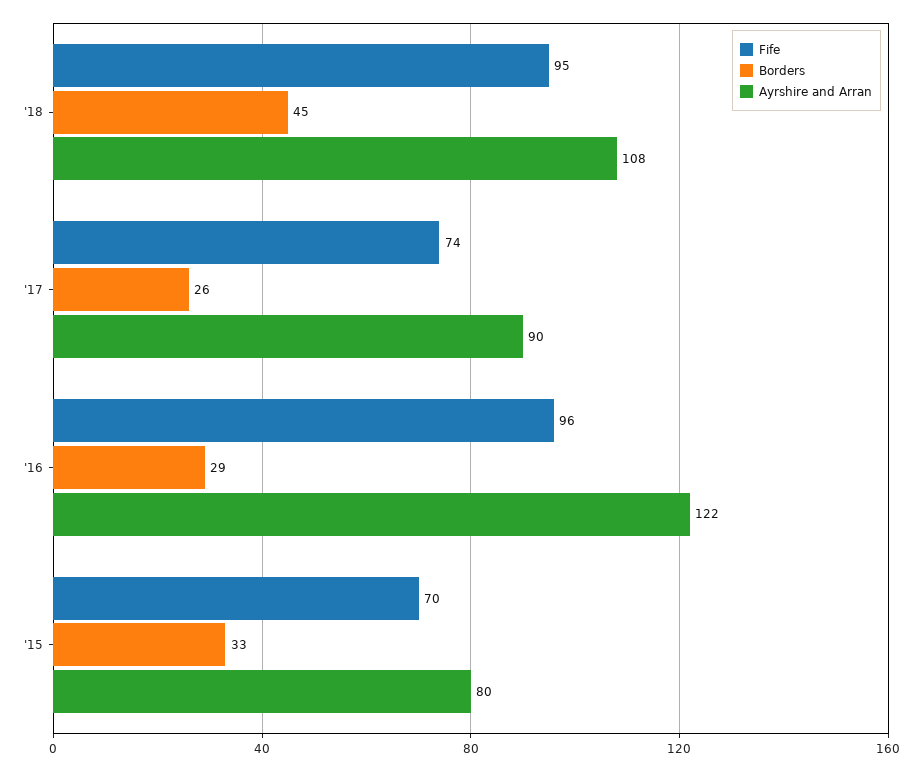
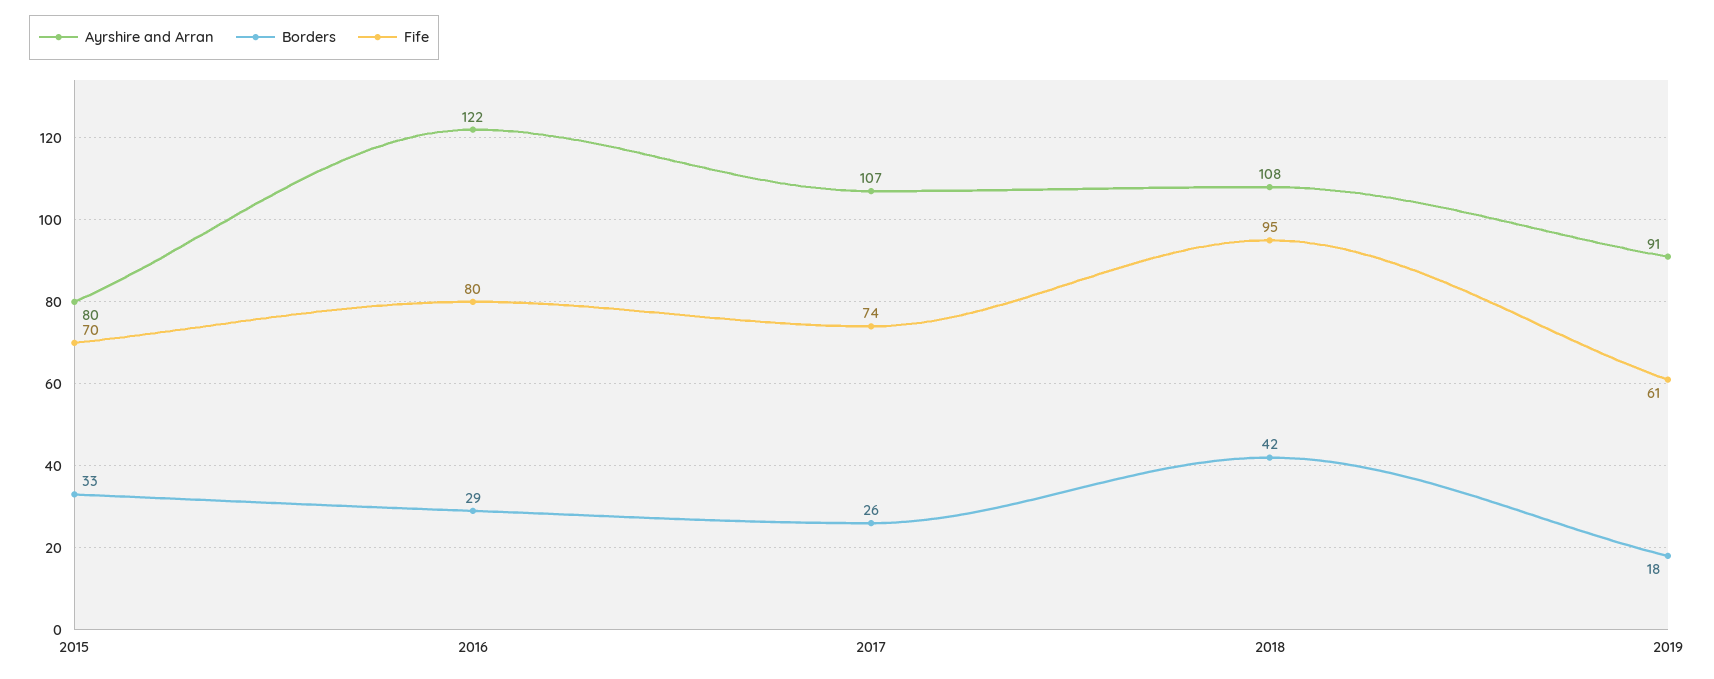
Borders, '18: 45 -> 42
Ayrshire and Arran, '17: 90 -> 107
Fife, '16: 96 -> 80
Ayrshire and Arran, 2019: none -> 91
Borders, 2019: none -> 18
Fife, 2019: none -> 61

